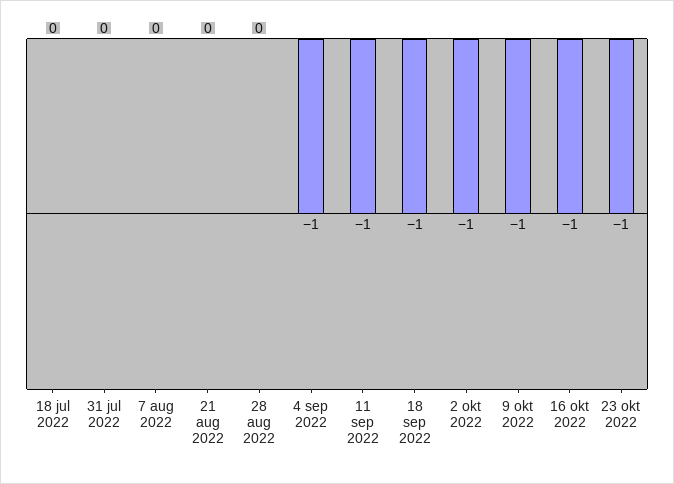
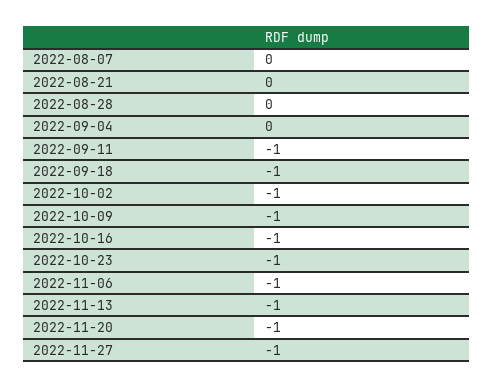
18 jul 2022: 0 -> none
31 jul 2022: 0 -> none
4 sep 2022: -1 -> 0
2022-11-06: none -> -1
2022-11-13: none -> -1
2022-11-20: none -> -1
2022-11-27: none -> -1

